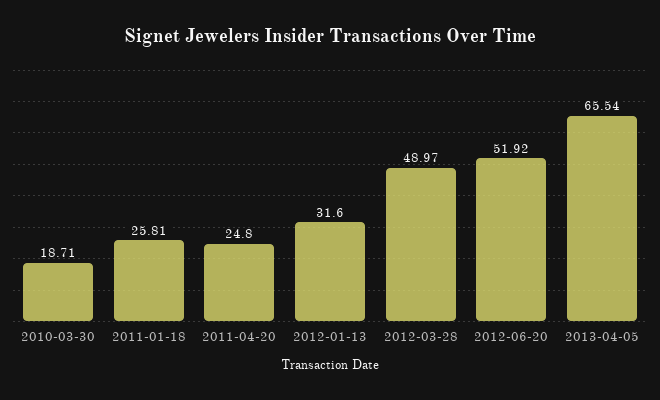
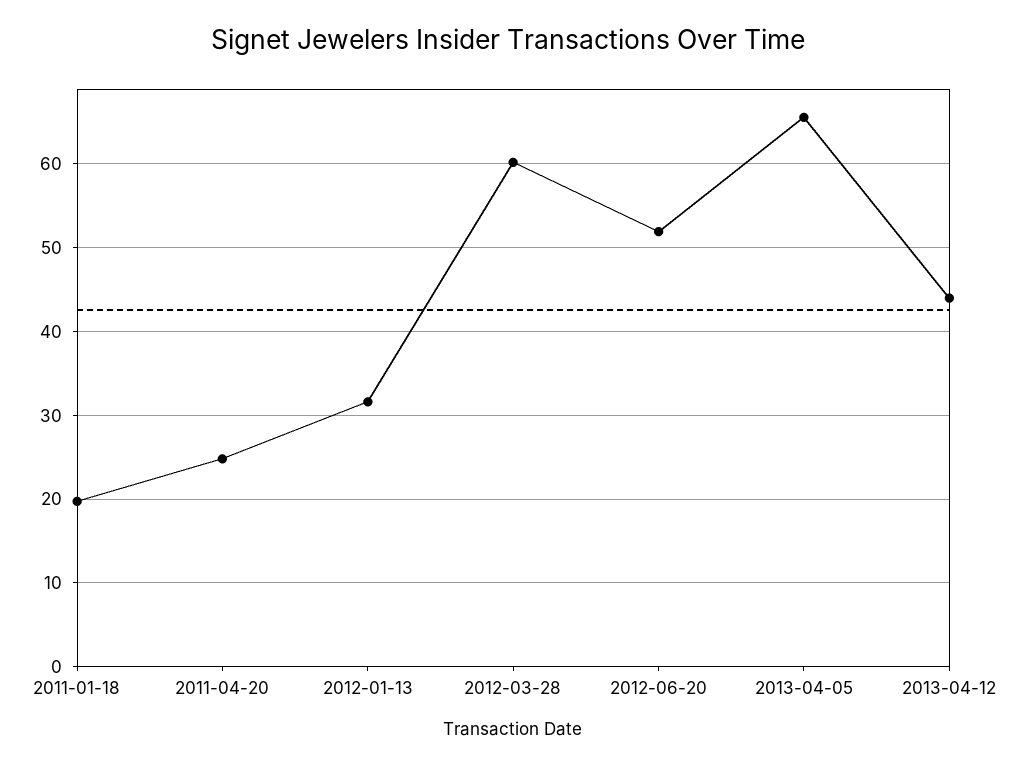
2010-03-30: 18.71 -> none
2011-01-18: 25.81 -> 20
2012-03-28: 48.97 -> 60
2013-04-12: none -> 44

